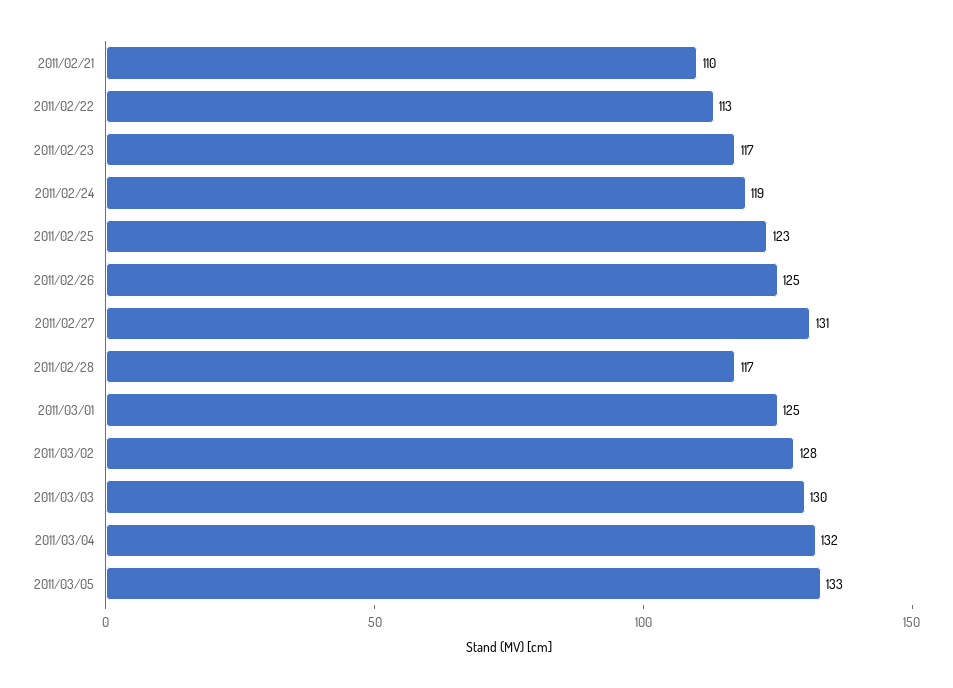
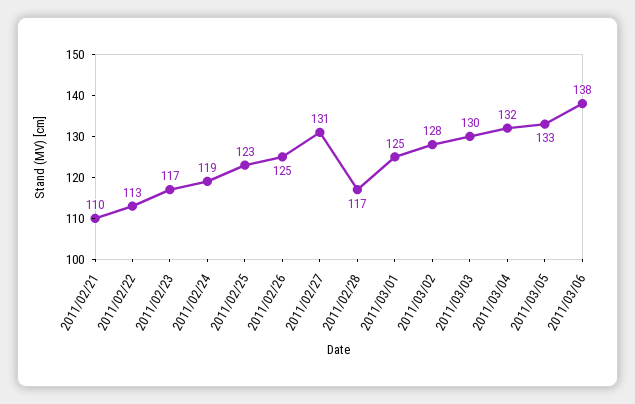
2011/03/06: none -> 138

